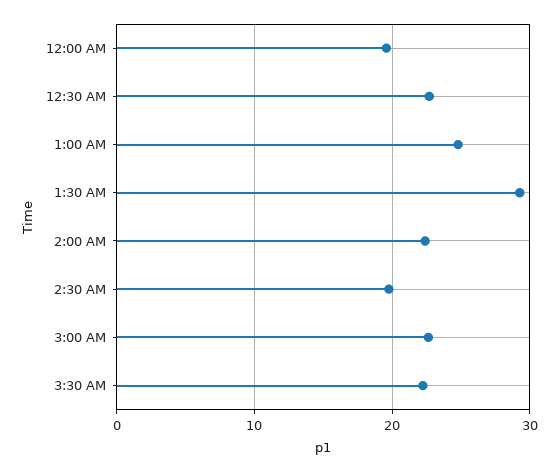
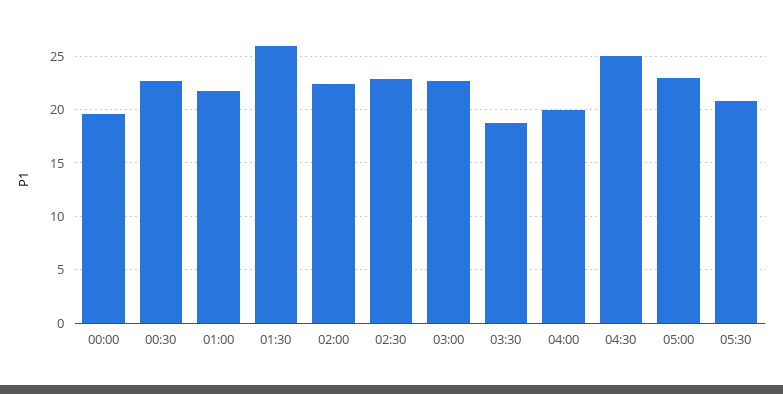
1:00 AM: 25 -> 22
1:30 AM: 29 -> 26
2:30 AM: 20 -> 23
3:30 AM: 22 -> 19
04:00: none -> 20
04:30: none -> 25
05:00: none -> 23
05:30: none -> 21

